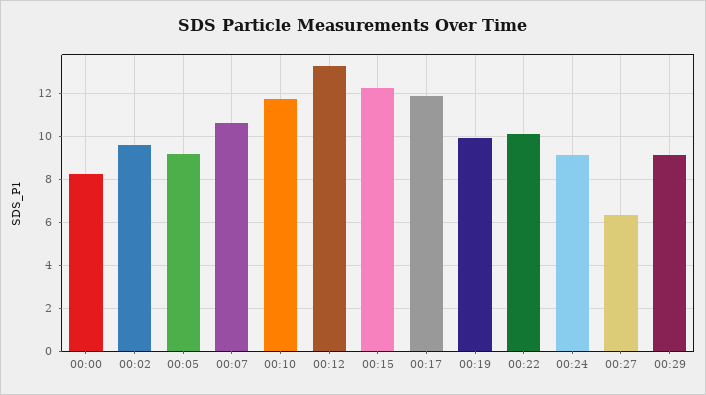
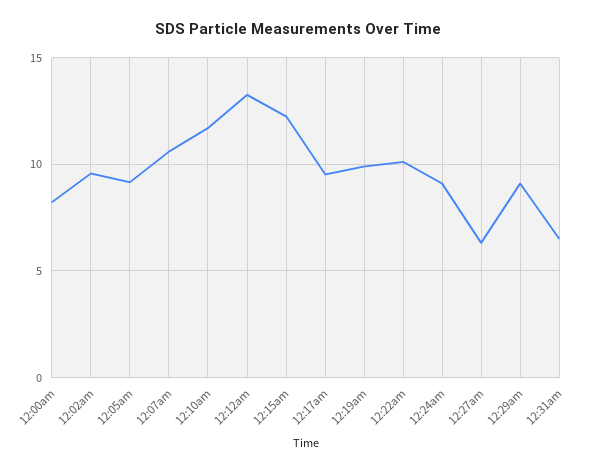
00:17: 12 -> 9.5
12:31am: none -> 6.5

